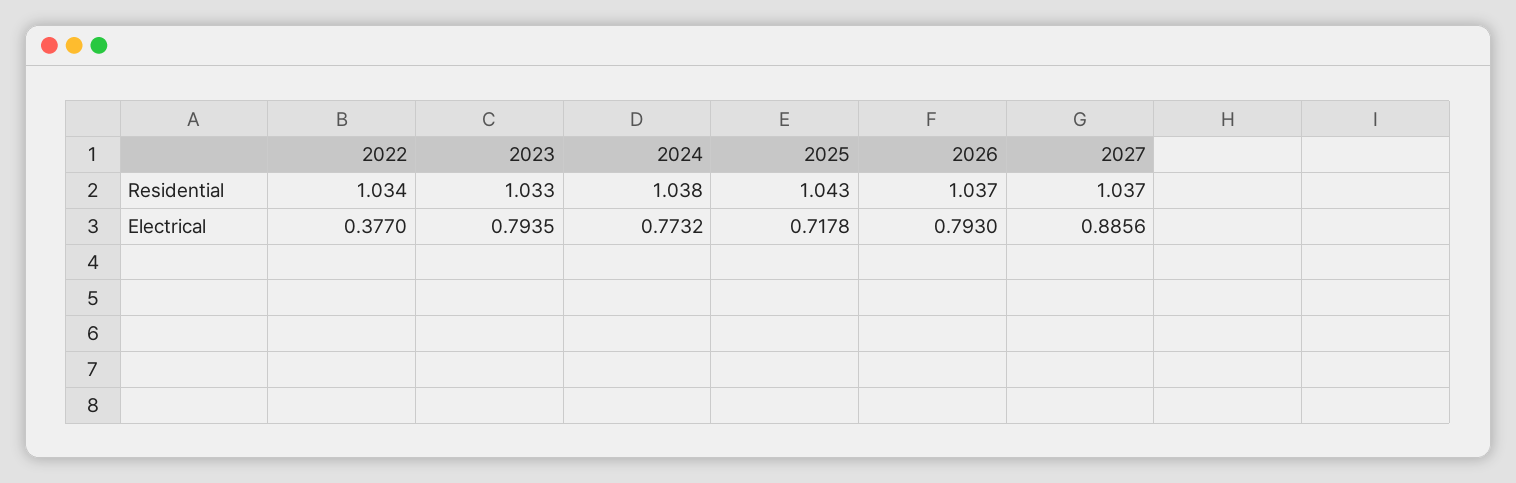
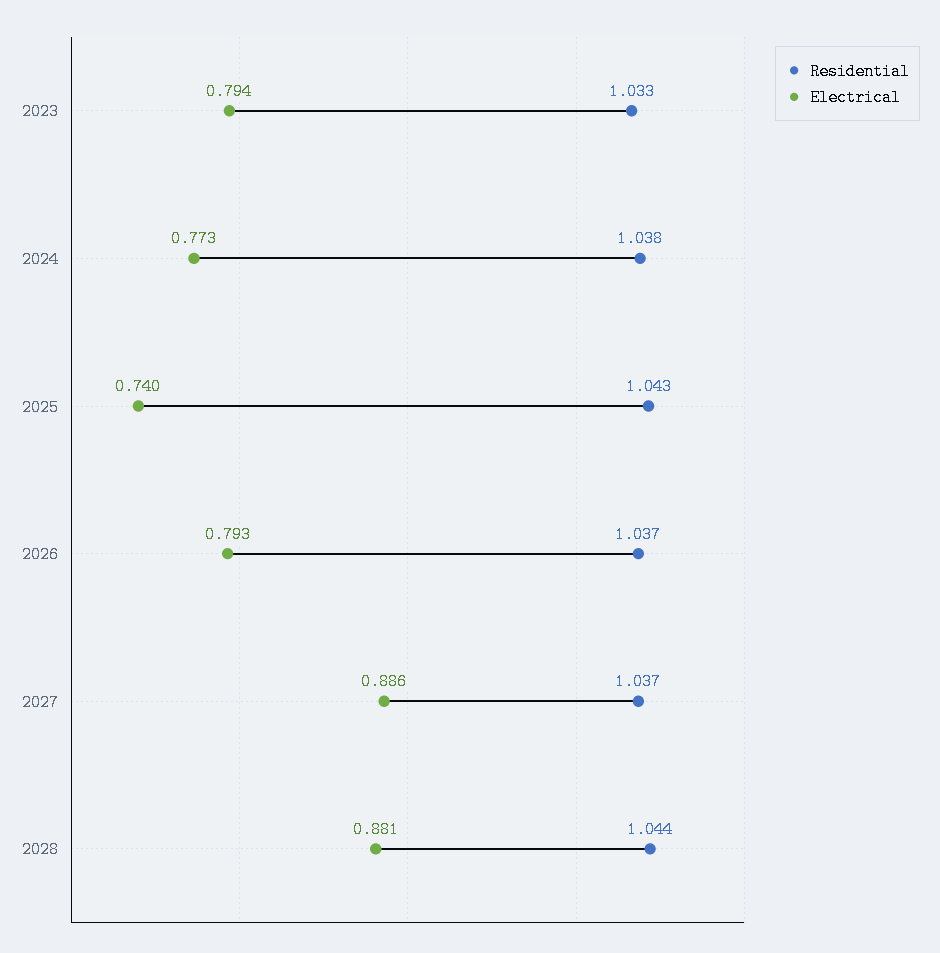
Residential, 2022: 1.034 -> none
Electrical, 2022: 0.377 -> none
Electrical, 2025: 0.7178 -> 0.74
Residential, 2028: none -> 1.044
Electrical, 2028: none -> 0.881

